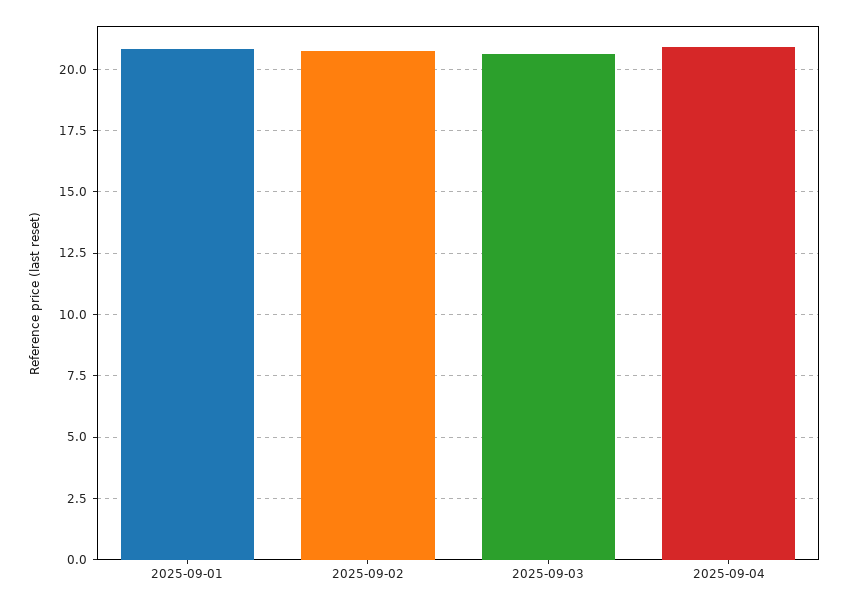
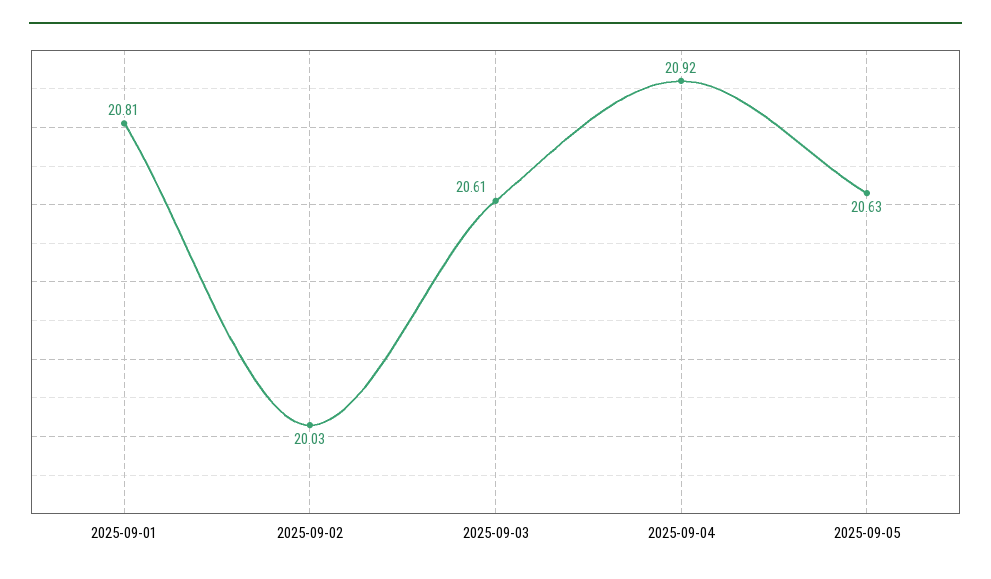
2025-09-02: 20.75 -> 20.03
2025-09-05: none -> 20.63

